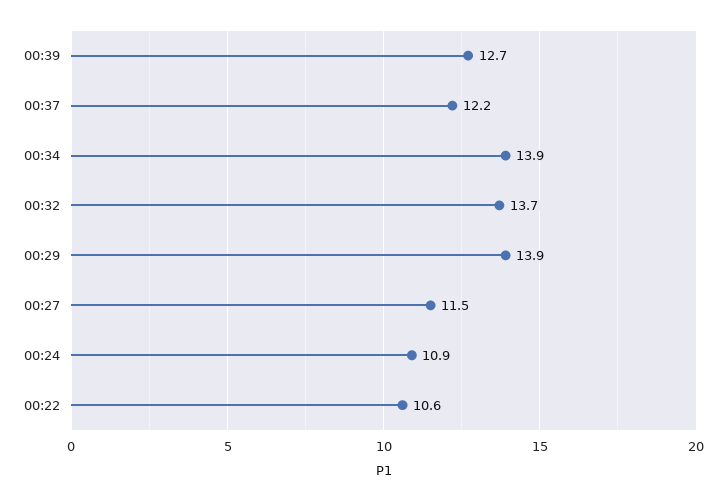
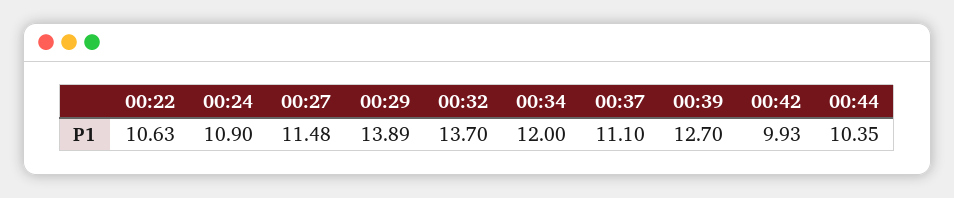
00:37: 12.2 -> 11.1
00:34: 13.9 -> 12
00:42: none -> 9.93
00:44: none -> 10.35

